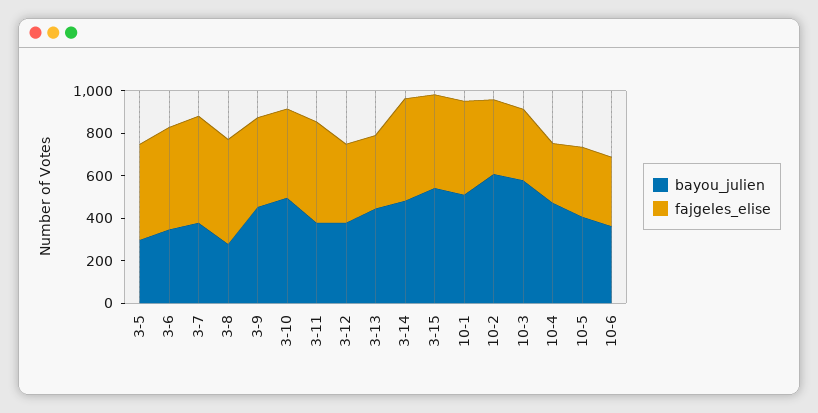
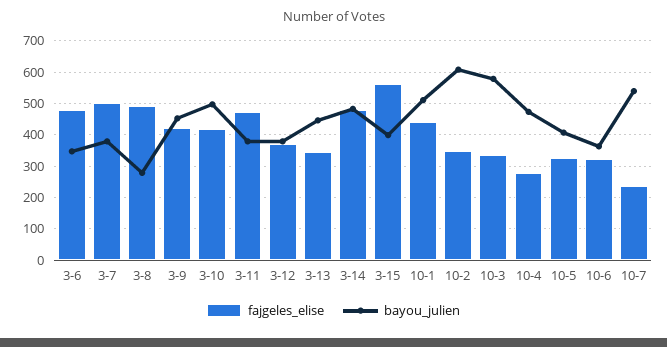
bayou_julien, 3-5: 300 -> none
fajgeles_elise, 3-5: 450 -> none
bayou_julien, 3-15: 550 -> 400
fajgeles_elise, 3-15: 450 -> 560
fajgeles_elise, 10-7: none -> 240
bayou_julien, 10-7: none -> 540

